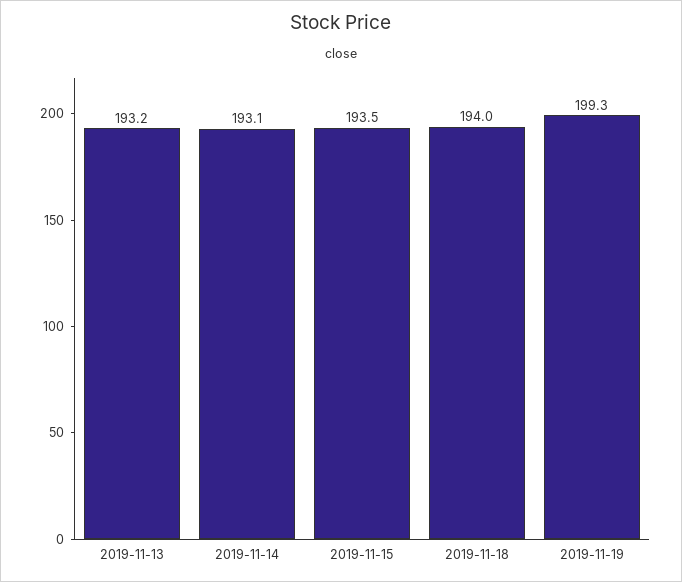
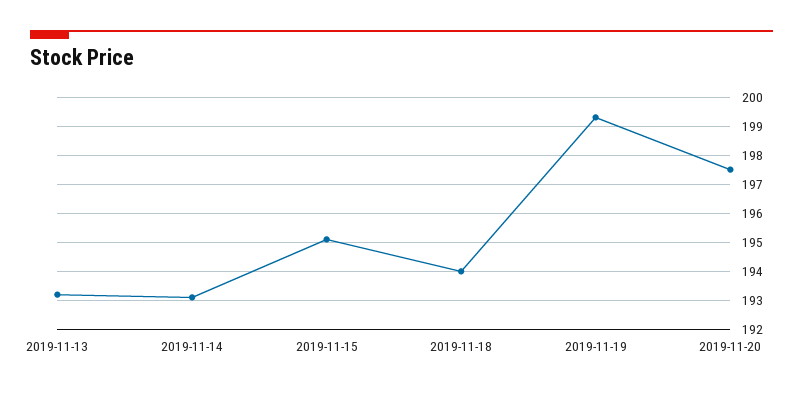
2019-11-15: 193.5 -> 195
2019-11-20: none -> 197.5

